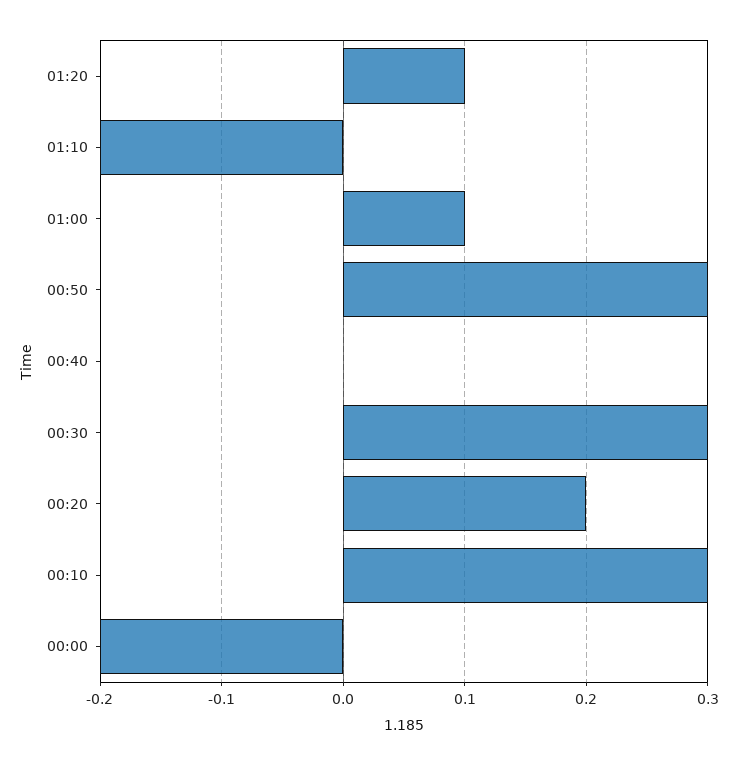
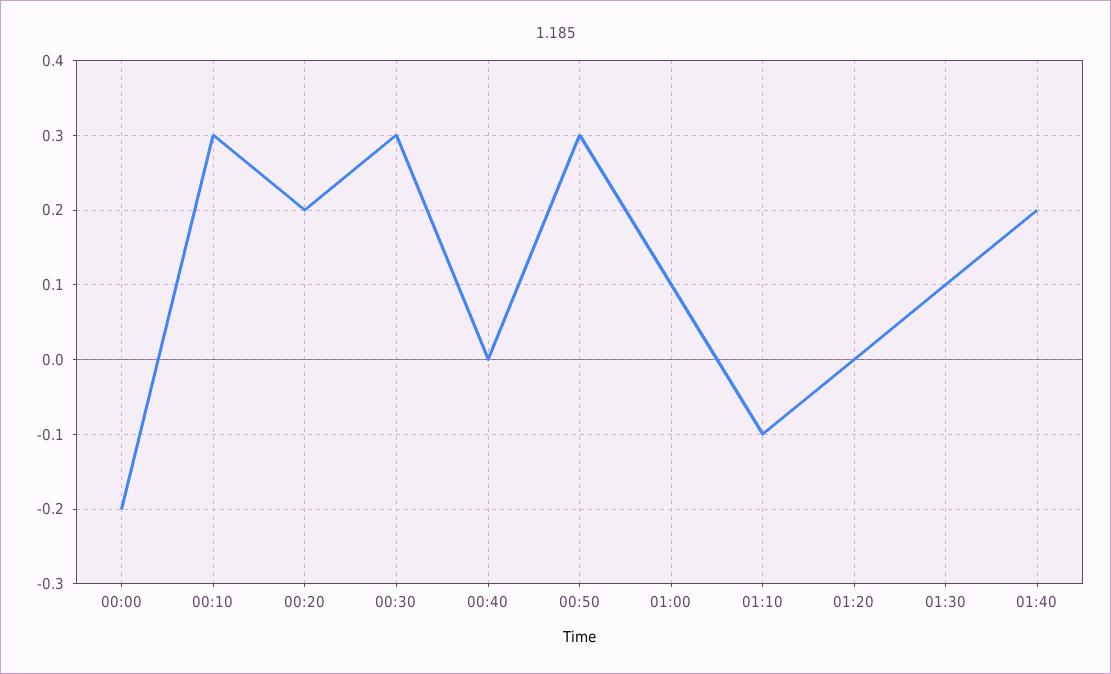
01:20: 0.1 -> 0
01:10: -0.2 -> -0.1
01:30: none -> 0.1
01:40: none -> 0.2

